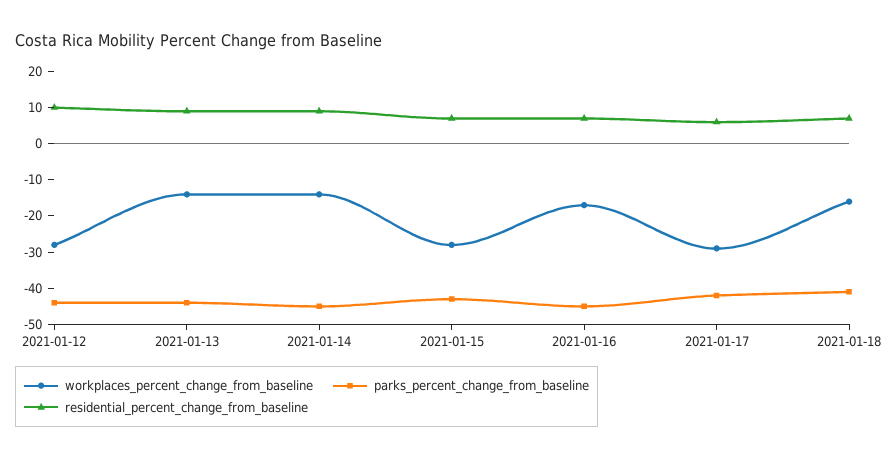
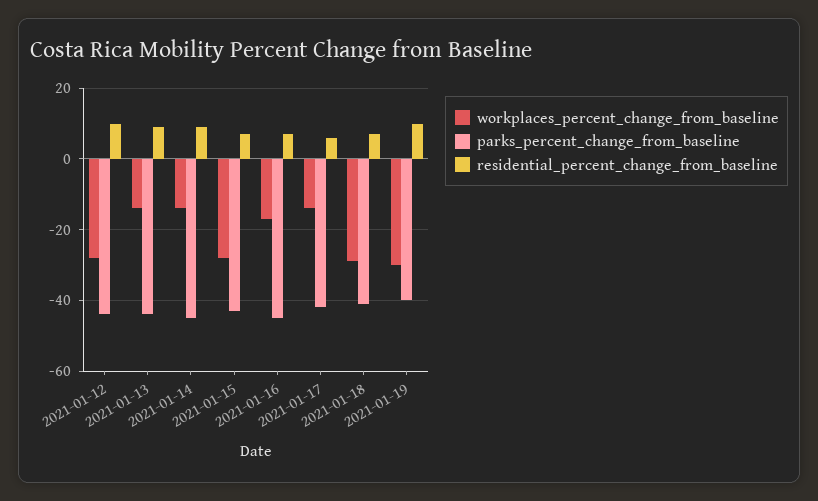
workplaces_percent_change_from_baseline, 2021-01-17: -30 -> -15
workplaces_percent_change_from_baseline, 2021-01-18: -15 -> -30
workplaces_percent_change_from_baseline, 2021-01-19: none -> -30
parks_percent_change_from_baseline, 2021-01-19: none -> -40
residential_percent_change_from_baseline, 2021-01-19: none -> 10

